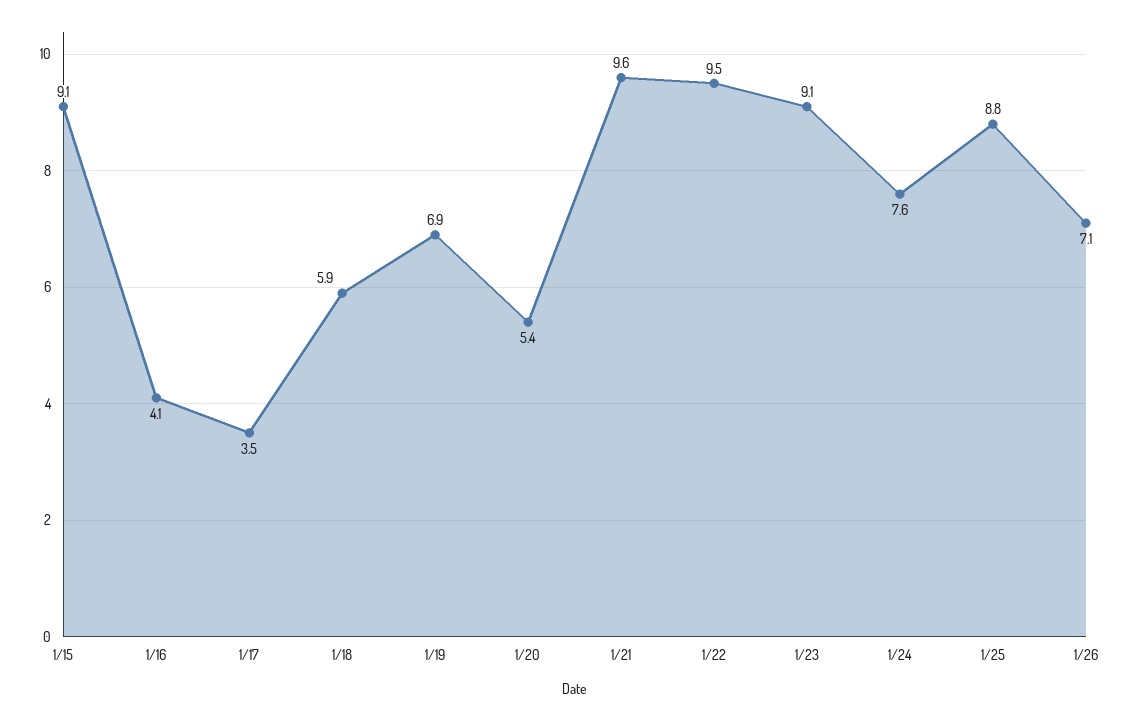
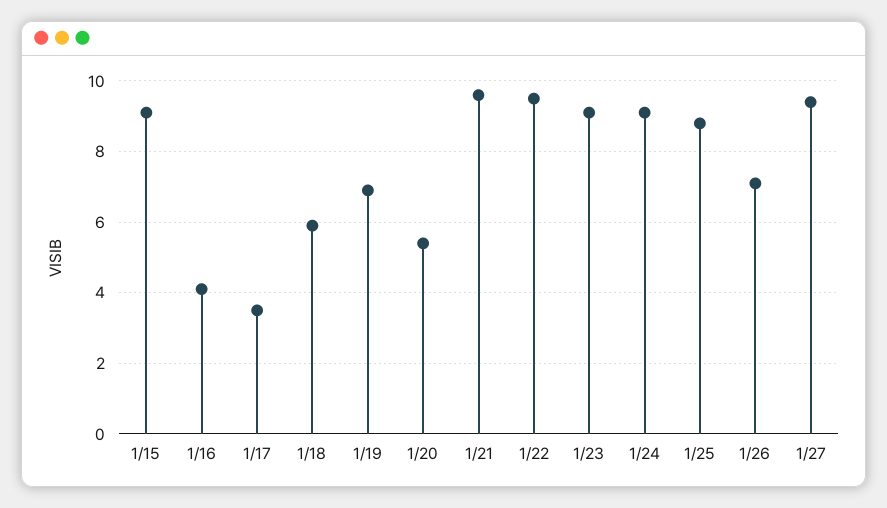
1/24: 7.6 -> 9
1/27: none -> 9.5

